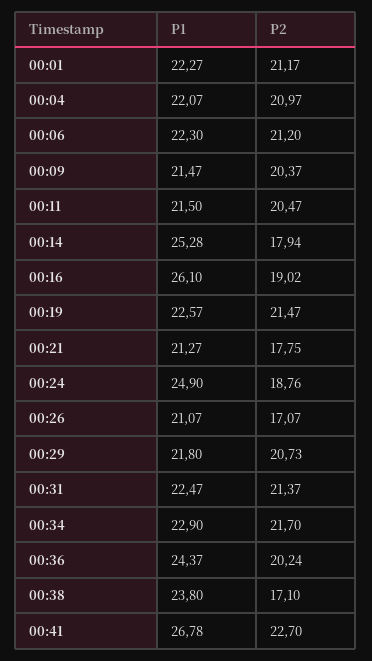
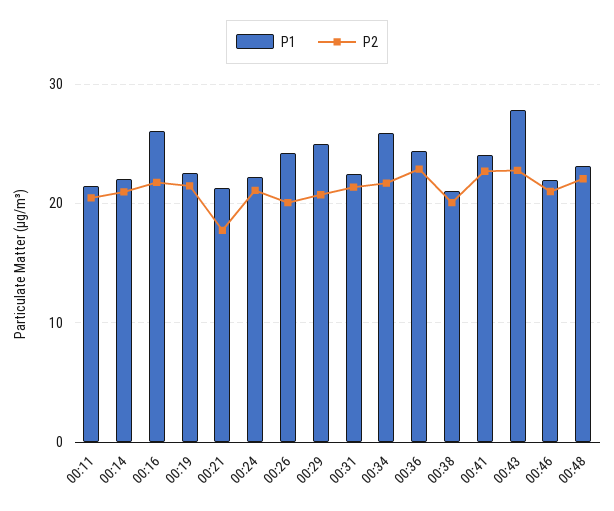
P1, 00:01: 22.27 -> none
P2, 00:01: 21.17 -> none
P1, 00:04: 22.07 -> none
P2, 00:04: 20.97 -> none
P1, 00:06: 22.3 -> none
P2, 00:06: 21.2 -> none
P1, 00:09: 21.47 -> none
P2, 00:09: 20.37 -> none
P1, 00:14: 25.28 -> 22
P2, 00:14: 17.94 -> 21
P2, 00:16: 19.02 -> 22
P1, 00:24: 24.9 -> 22
P2, 00:24: 18.76 -> 21
P1, 00:26: 21.07 -> 24
P2, 00:26: 17.07 -> 20
P1, 00:29: 21.8 -> 25
P1, 00:34: 22.9 -> 26
P2, 00:36: 20.24 -> 23
P1, 00:38: 23.8 -> 21
P2, 00:38: 17.1 -> 20
P1, 00:41: 26.78 -> 24
P1, 00:43: none -> 28
P2, 00:43: none -> 23
P1, 00:46: none -> 22
P2, 00:46: none -> 21
P1, 00:48: none -> 23
P2, 00:48: none -> 22

